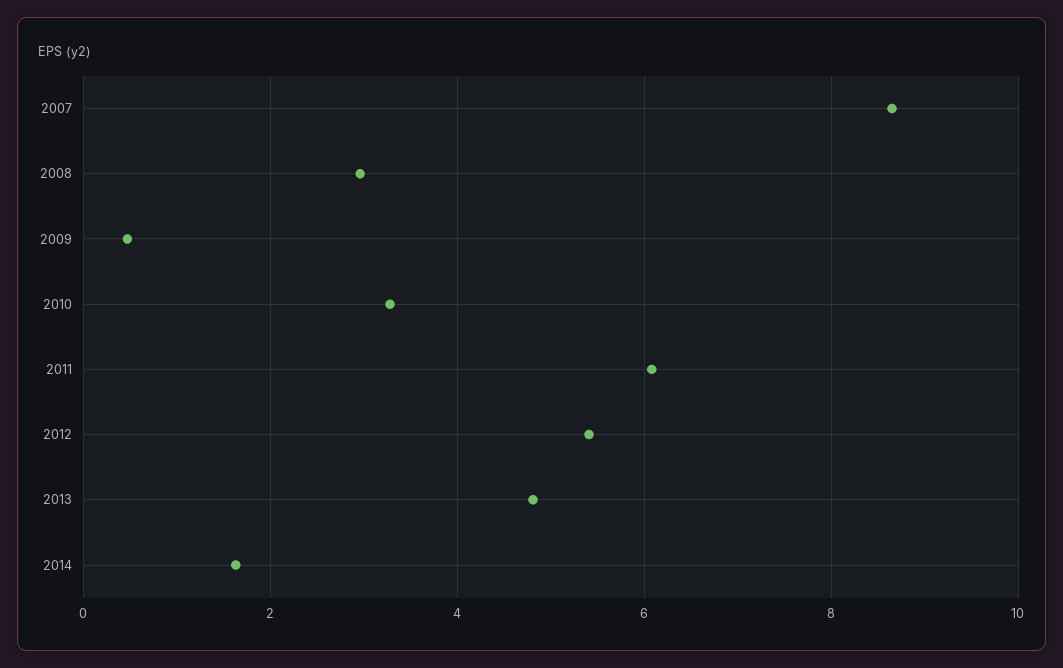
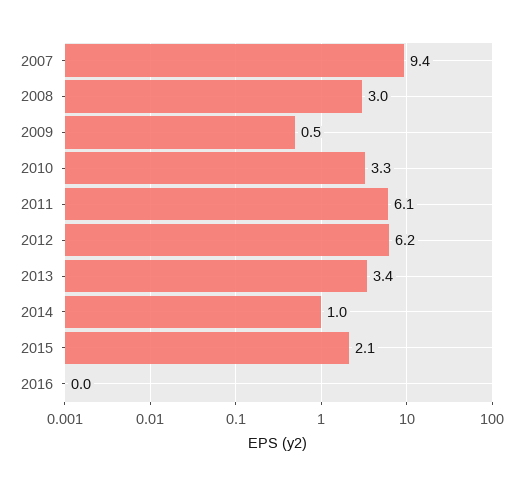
2007: 8.6 -> 9.4
2012: 5.4 -> 6.2
2013: 4.8 -> 3.4
2014: 1.6 -> 1
2015: none -> 2.1
2016: none -> 0

